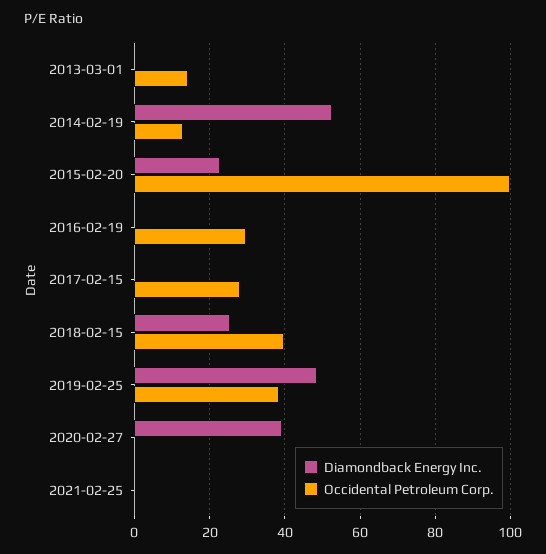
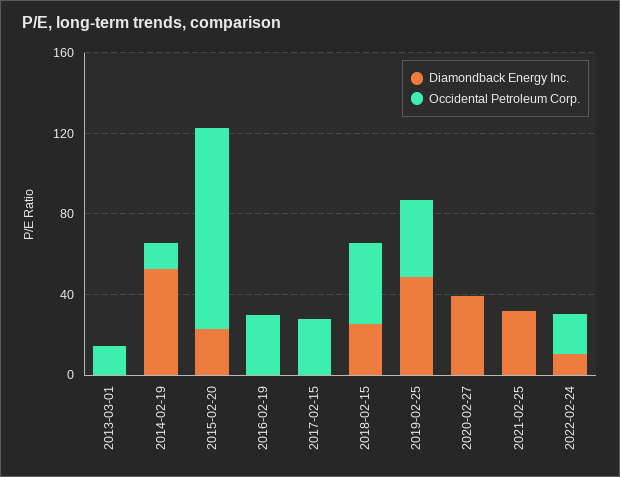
Diamondback Energy Inc., 2021-02-25: 0 -> 30
Diamondback Energy Inc., 2022-02-24: none -> 10
Occidental Petroleum Corp., 2022-02-24: none -> 20

